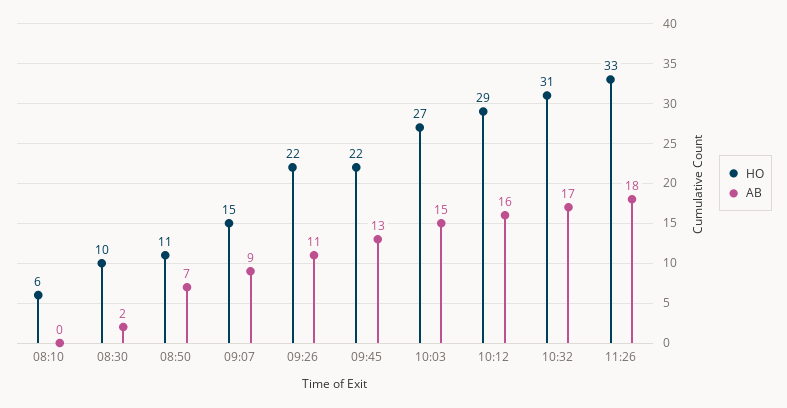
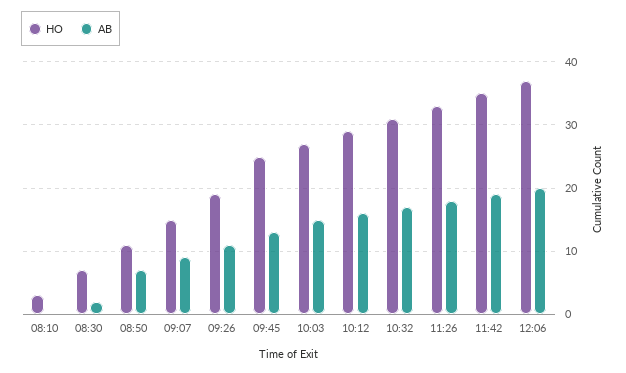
HO, 08:10: 6 -> 3
HO, 08:30: 10 -> 7
HO, 09:26: 22 -> 19
HO, 09:45: 22 -> 25
HO, 11:42: none -> 35
AB, 11:42: none -> 19
HO, 12:06: none -> 37
AB, 12:06: none -> 20

